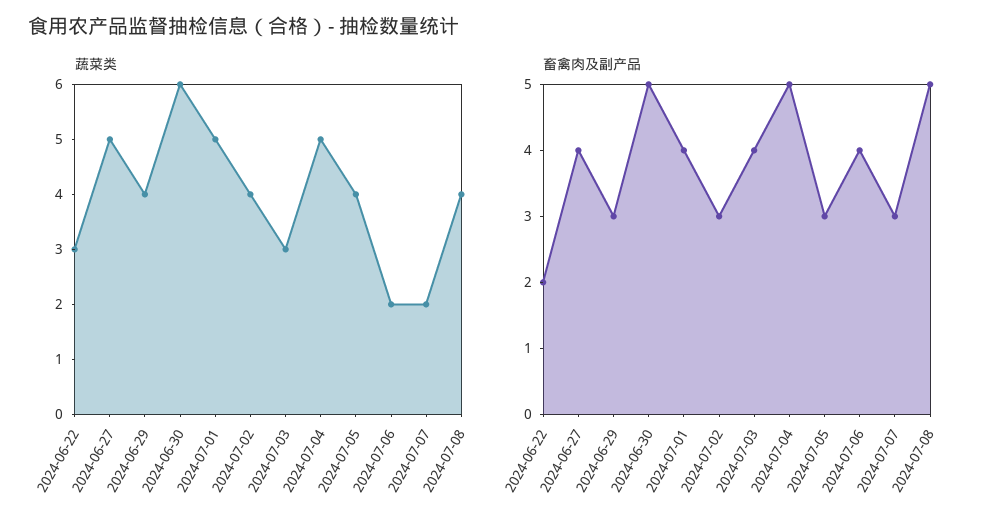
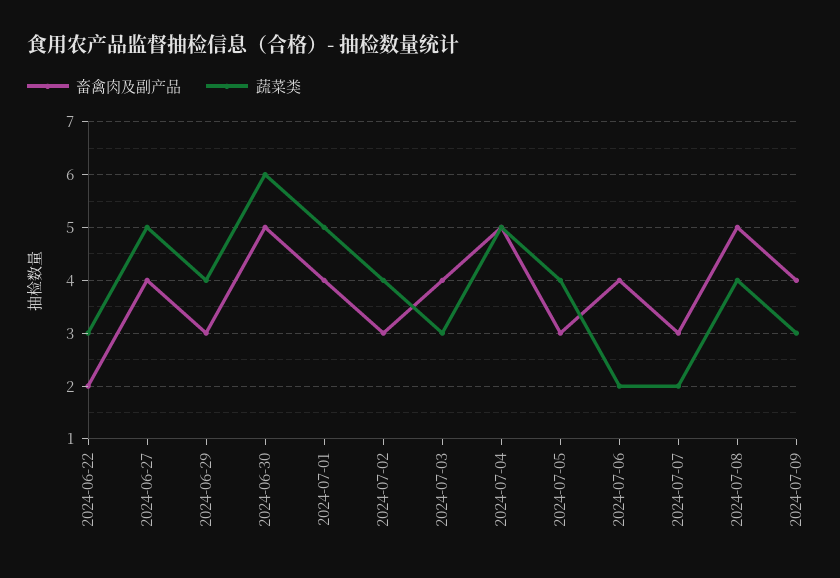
畜禽肉及副产品, 2024-07-09: none -> 4
蔬菜类, 2024-07-09: none -> 3

